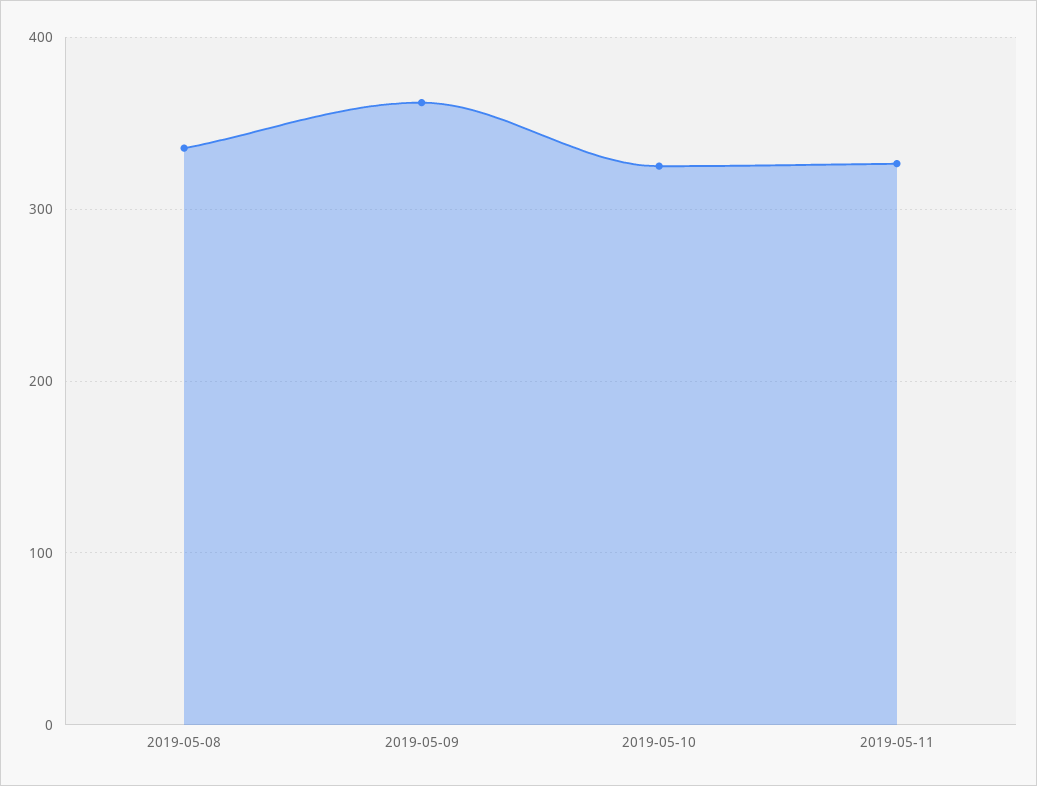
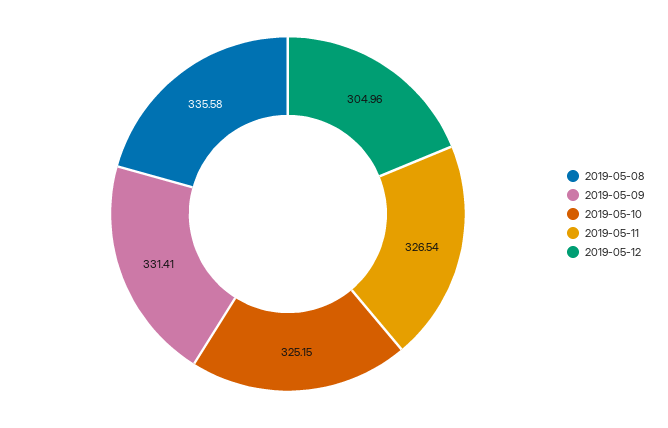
2019-05-09: 360 -> 331.41
2019-05-12: none -> 304.96

